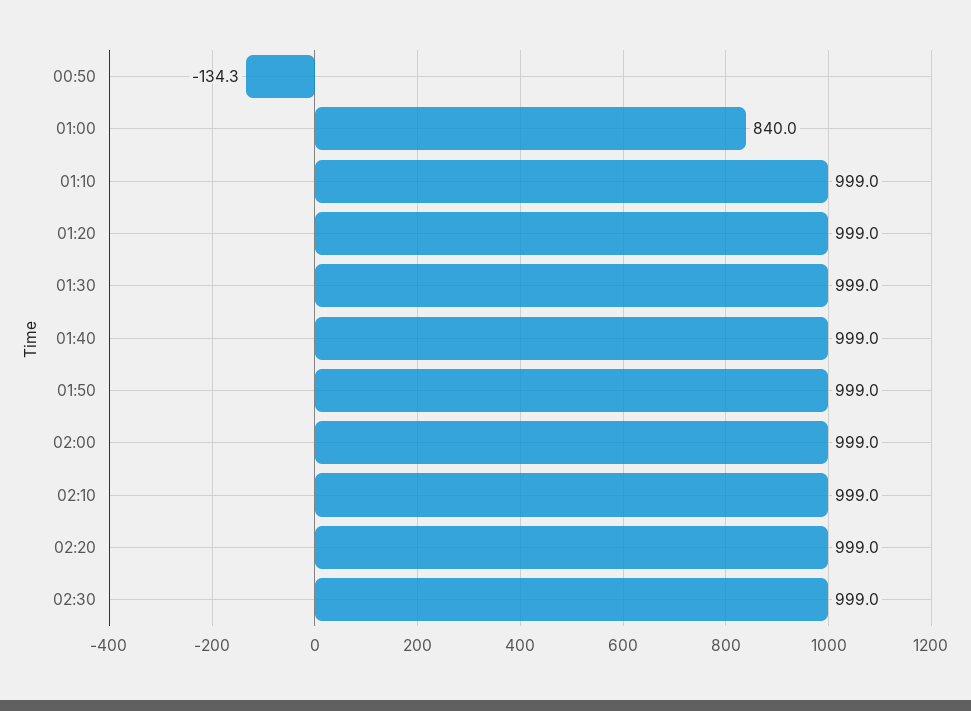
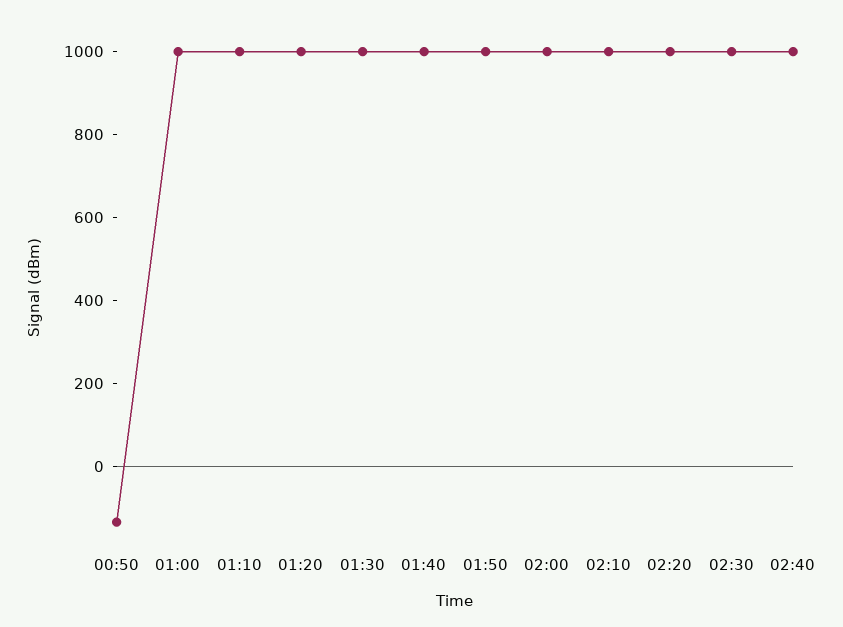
01:00: 840 -> 1000
02:40: none -> 1000

